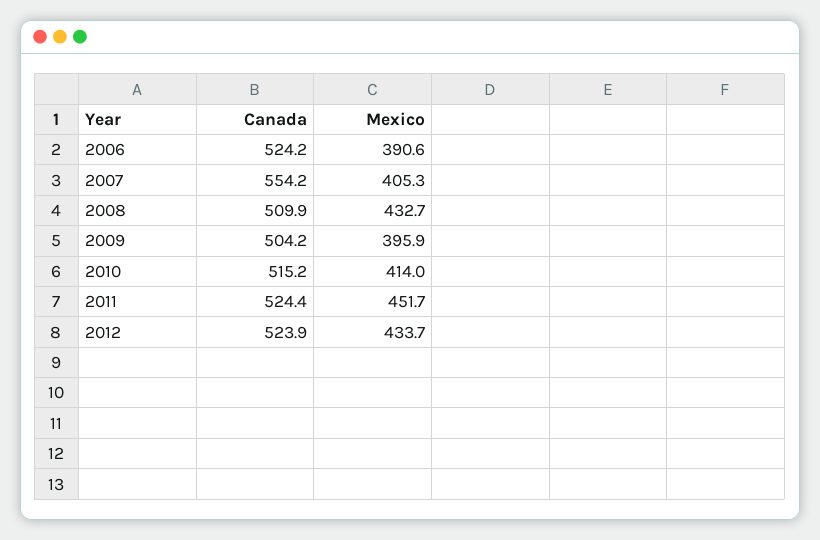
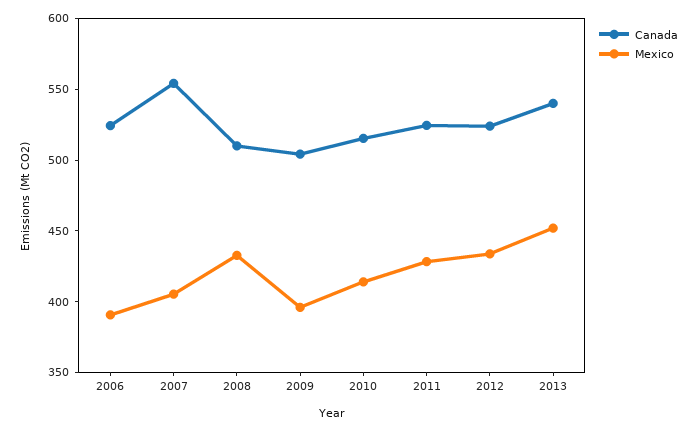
Mexico, 2011: 451.7 -> 430
Canada, 2013: none -> 540
Mexico, 2013: none -> 450

